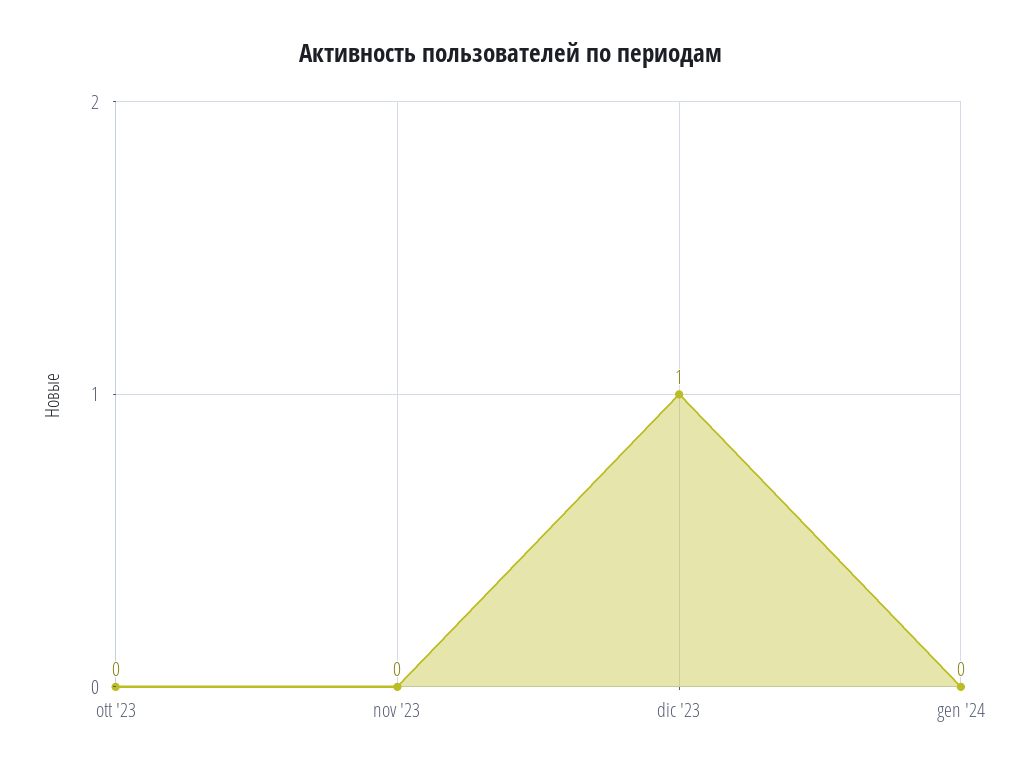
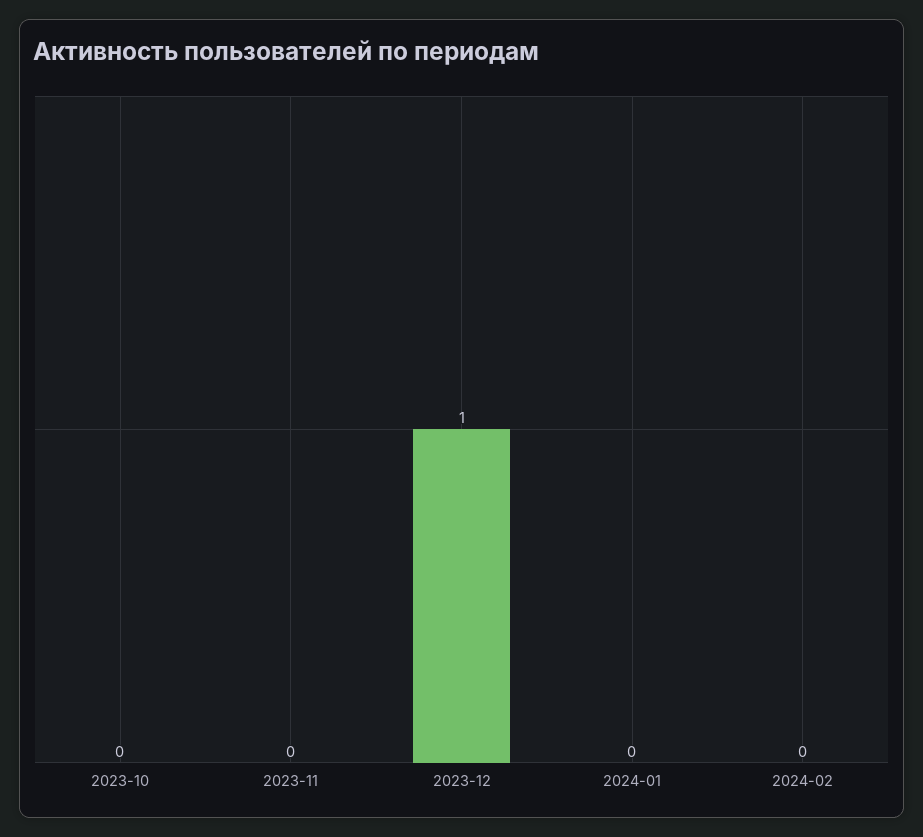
2024-02: none -> 0

